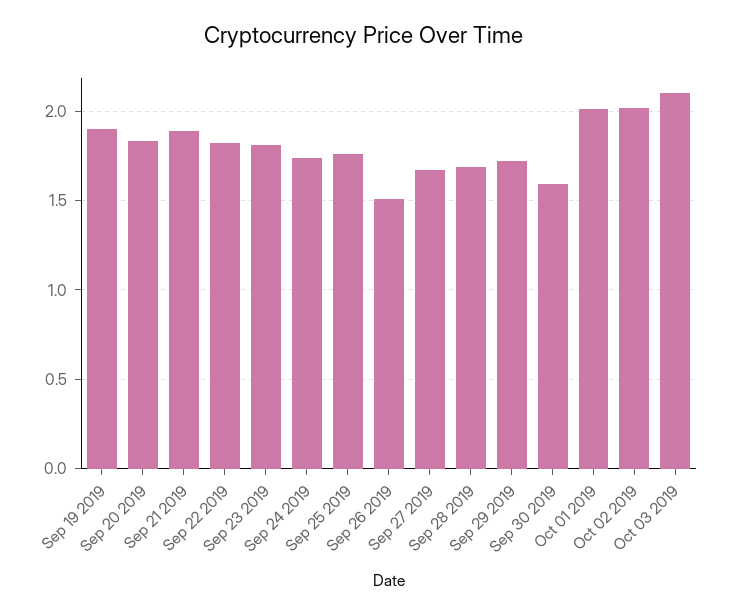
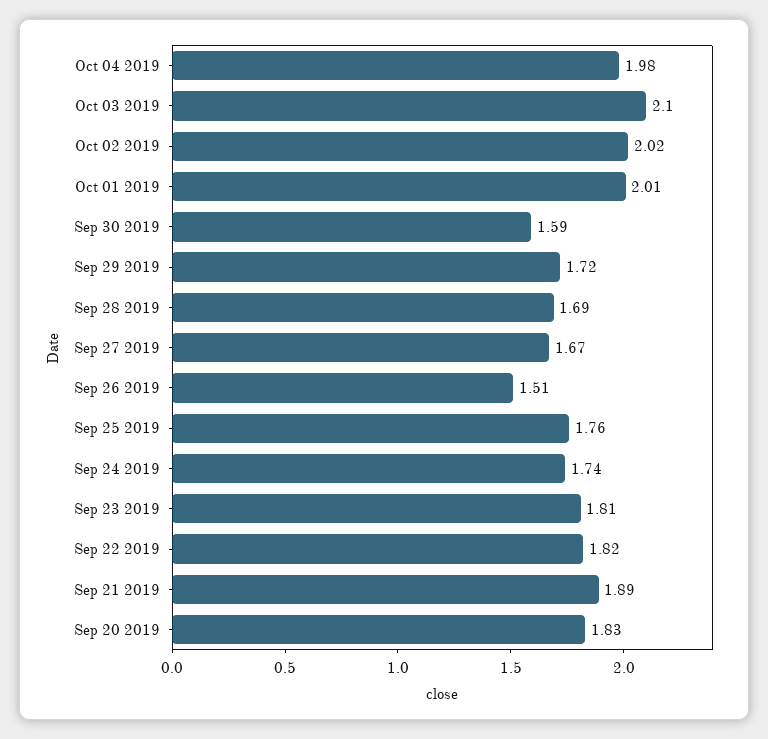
Sep 19 2019: 1.9 -> none
Oct 04 2019: none -> 1.98

